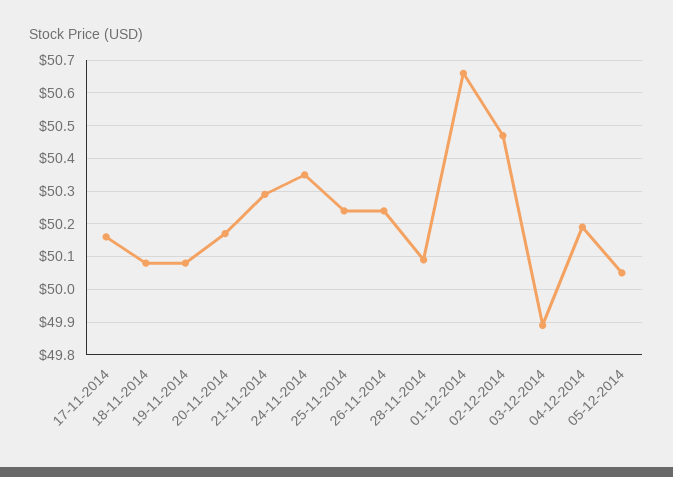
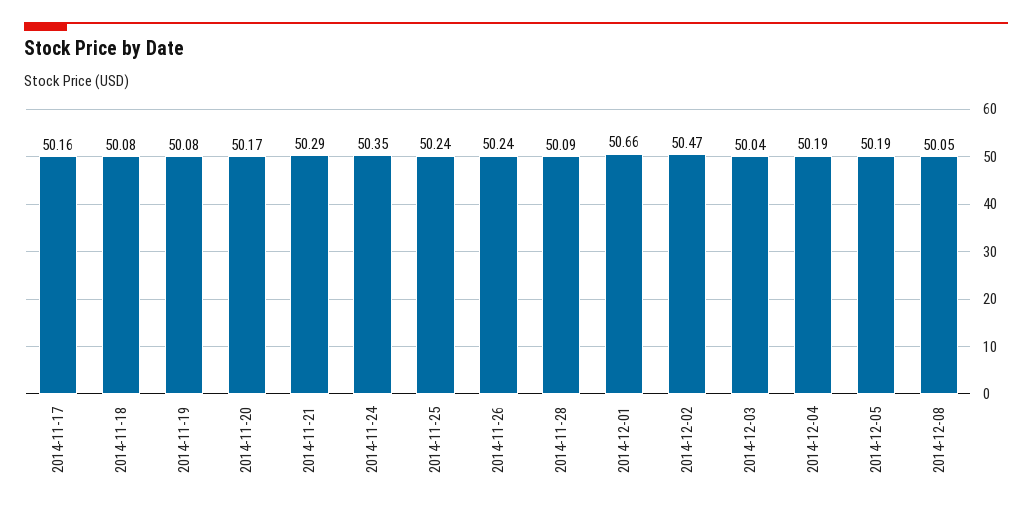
03-12-2014: 49.9 -> 50.04
05-12-2014: 50.05 -> 50.19
2014-12-08: none -> 50.05

